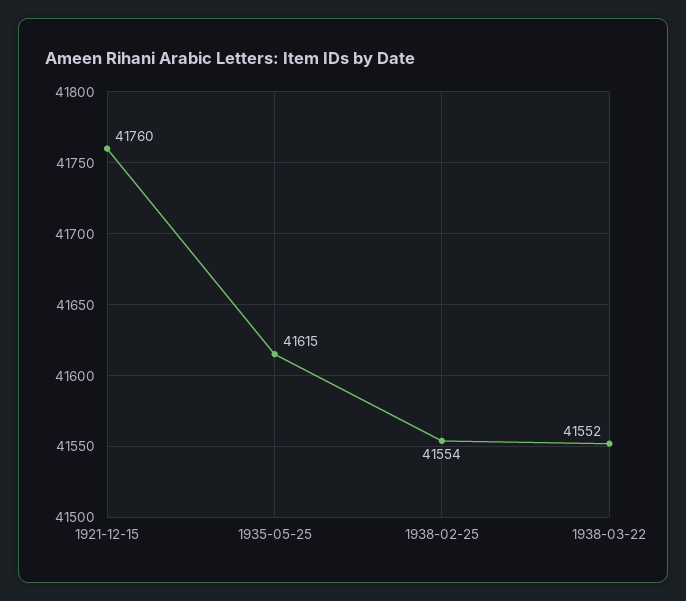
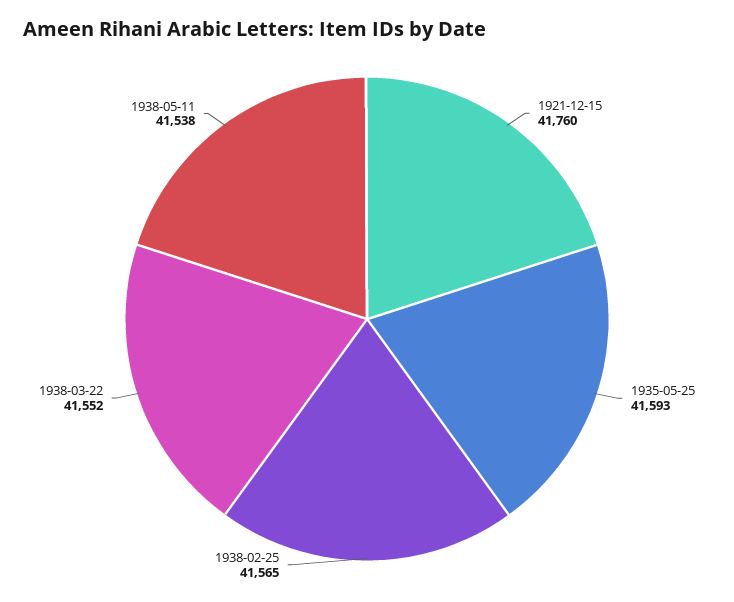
1935-05-25: 41615 -> 41593
1938-02-25: 41554 -> 41565
1938-05-11: none -> 41538

